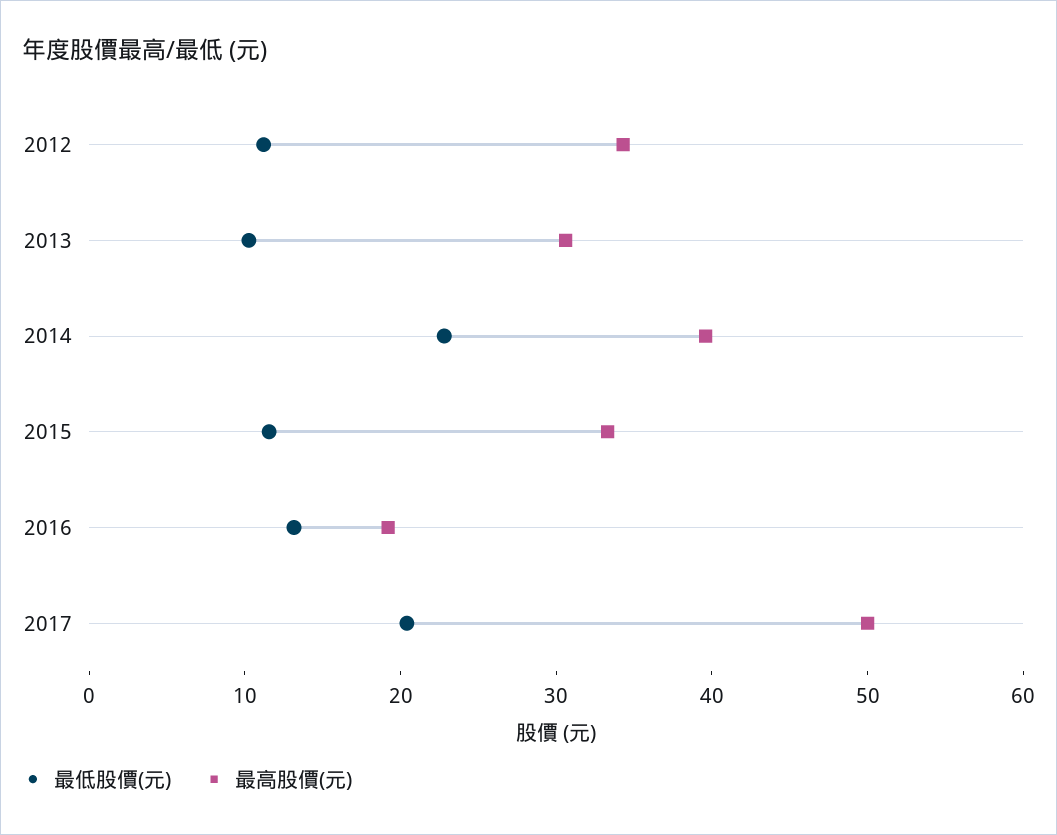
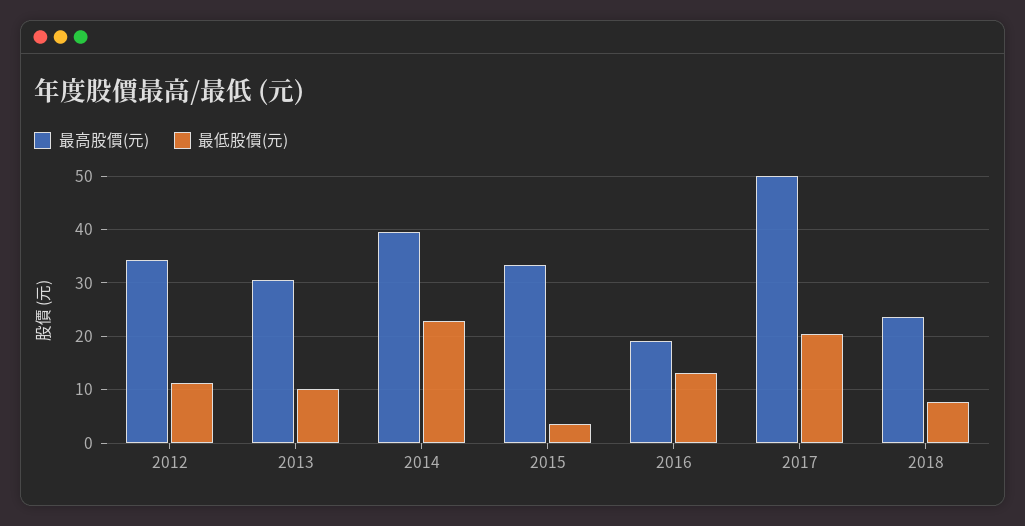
最低股價(元), 2015: 12 -> 4
最高股價(元), 2018: none -> 24
最低股價(元), 2018: none -> 8

